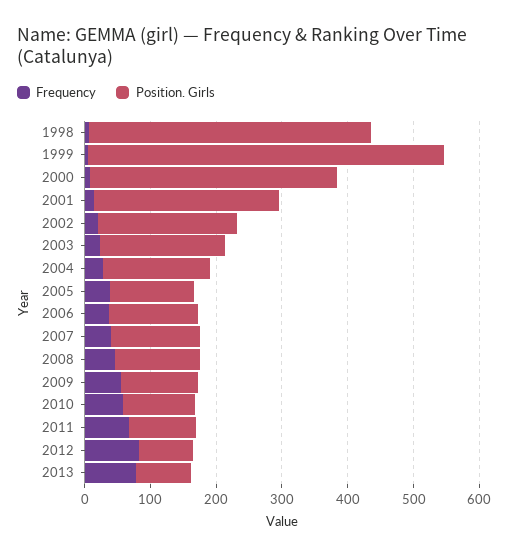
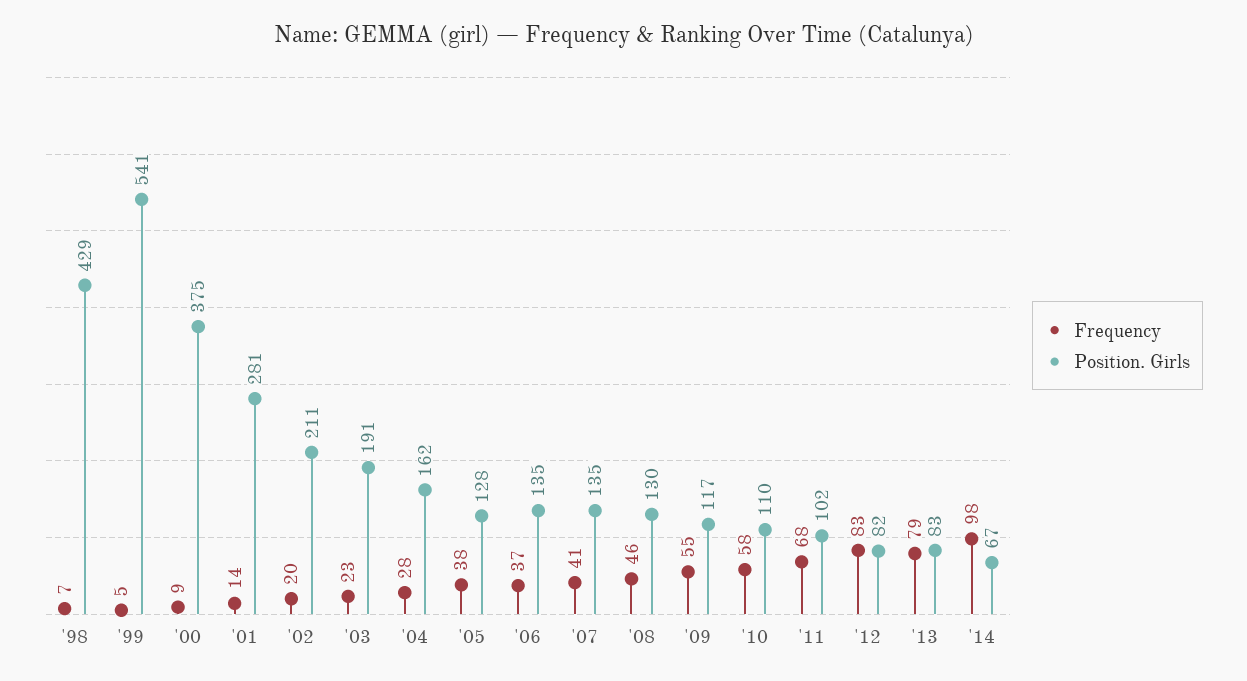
Frequency, '14: none -> 98
Position. Girls, '14: none -> 67

